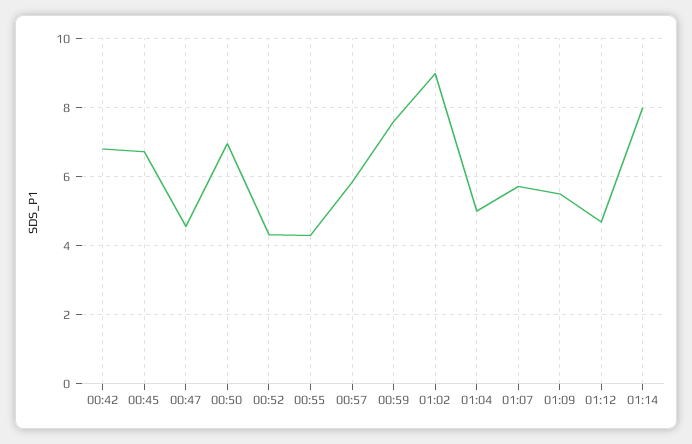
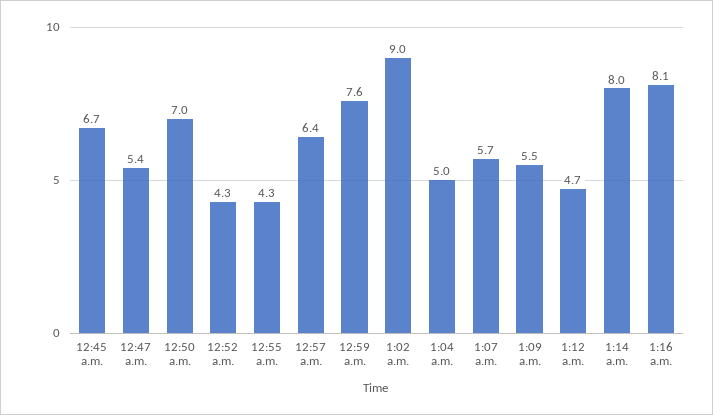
00:42: 6.8 -> none
00:47: 4.6 -> 5.4
00:57: 5.8 -> 6.4
1:16 a.m.: none -> 8.1

